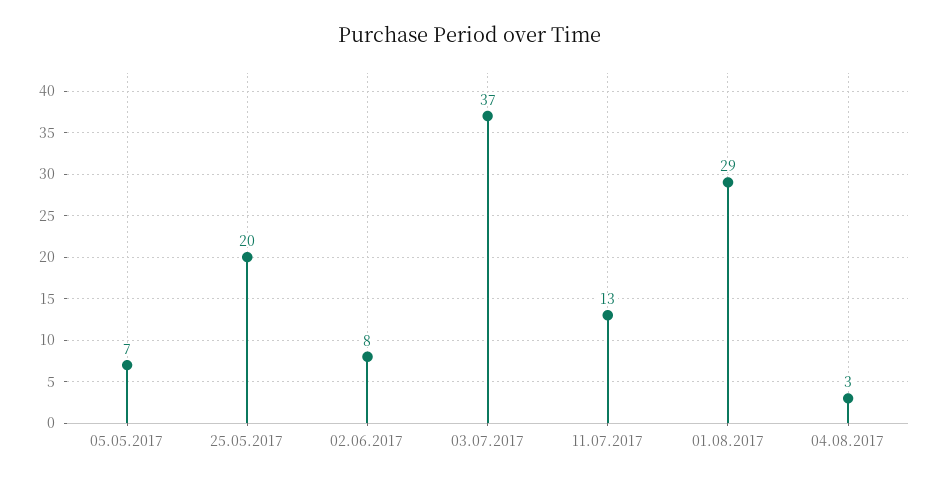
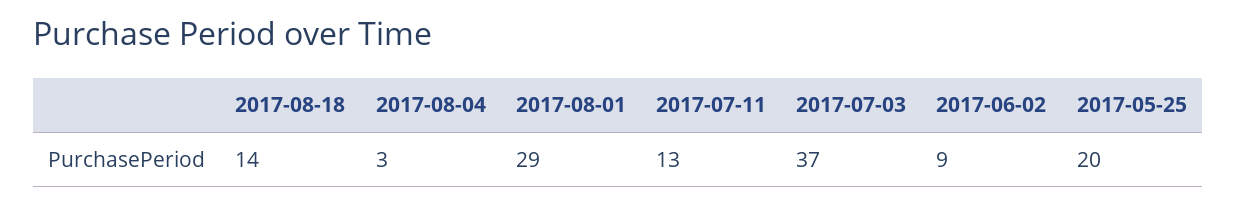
05.05.2017: 7 -> none
02.06.2017: 8 -> 9
2017-08-18: none -> 14

